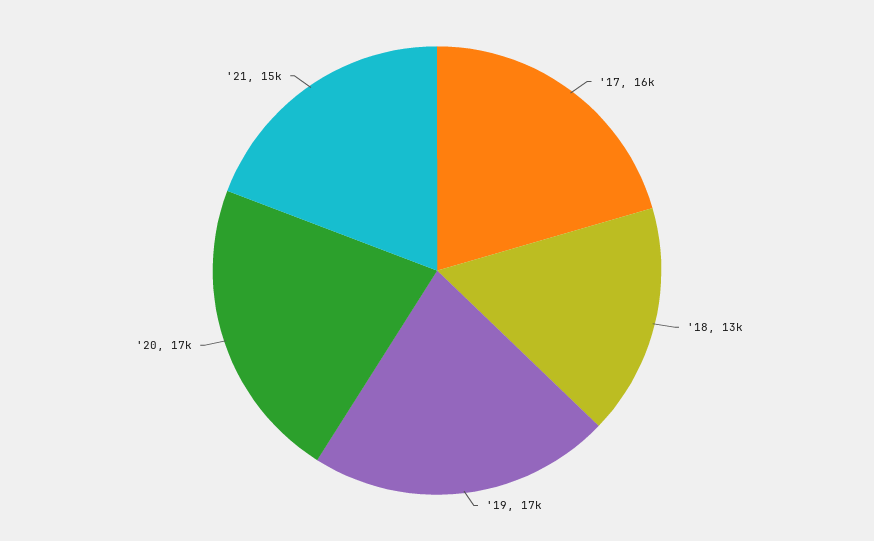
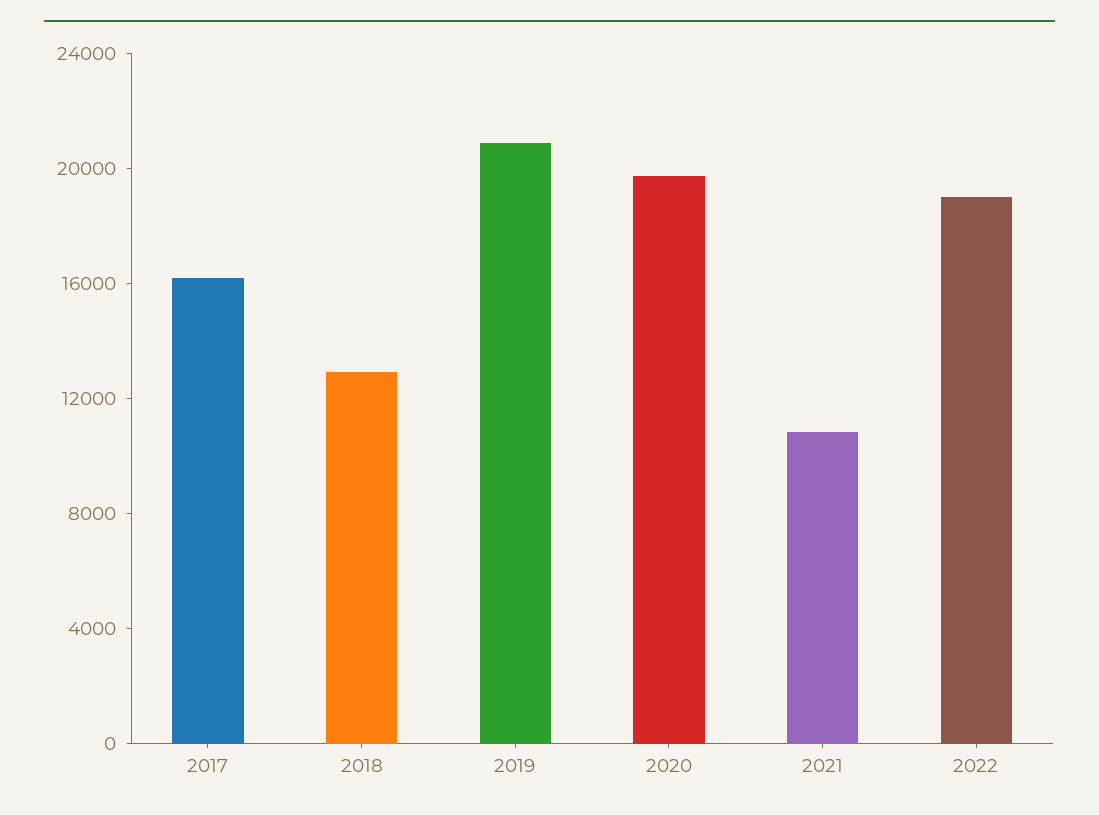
'19: 17000 -> 21000
'20: 17000 -> 20000
'21: 15000 -> 11000
2022: none -> 19000

